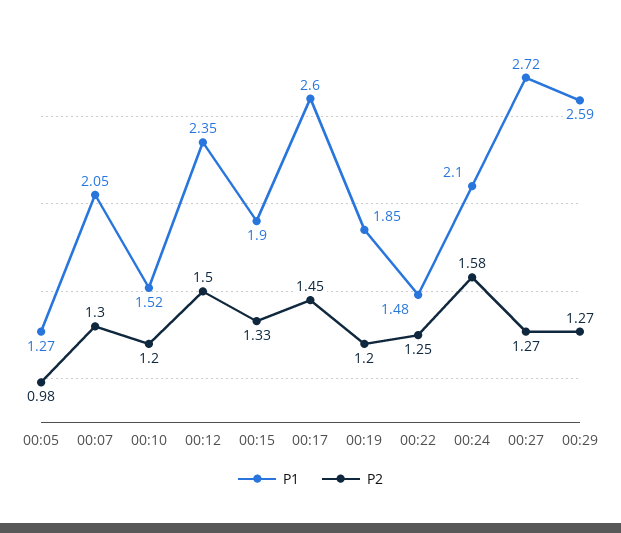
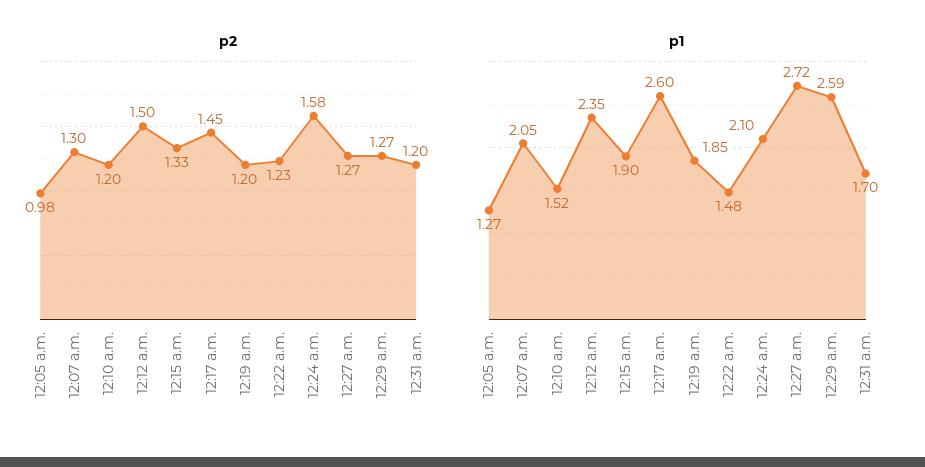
P2, 00:22: 1.25 -> 1.23
P2, 12:31 a.m.: none -> 1.2
P1, 12:31 a.m.: none -> 1.7

